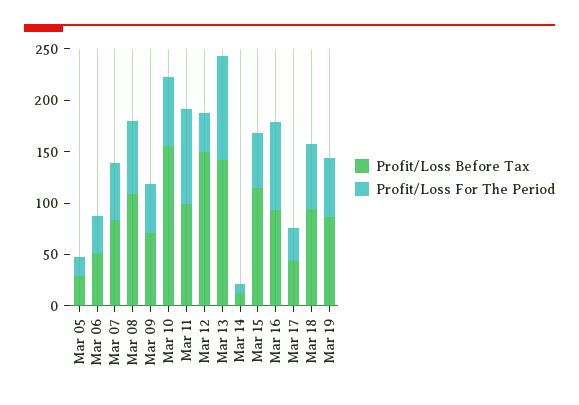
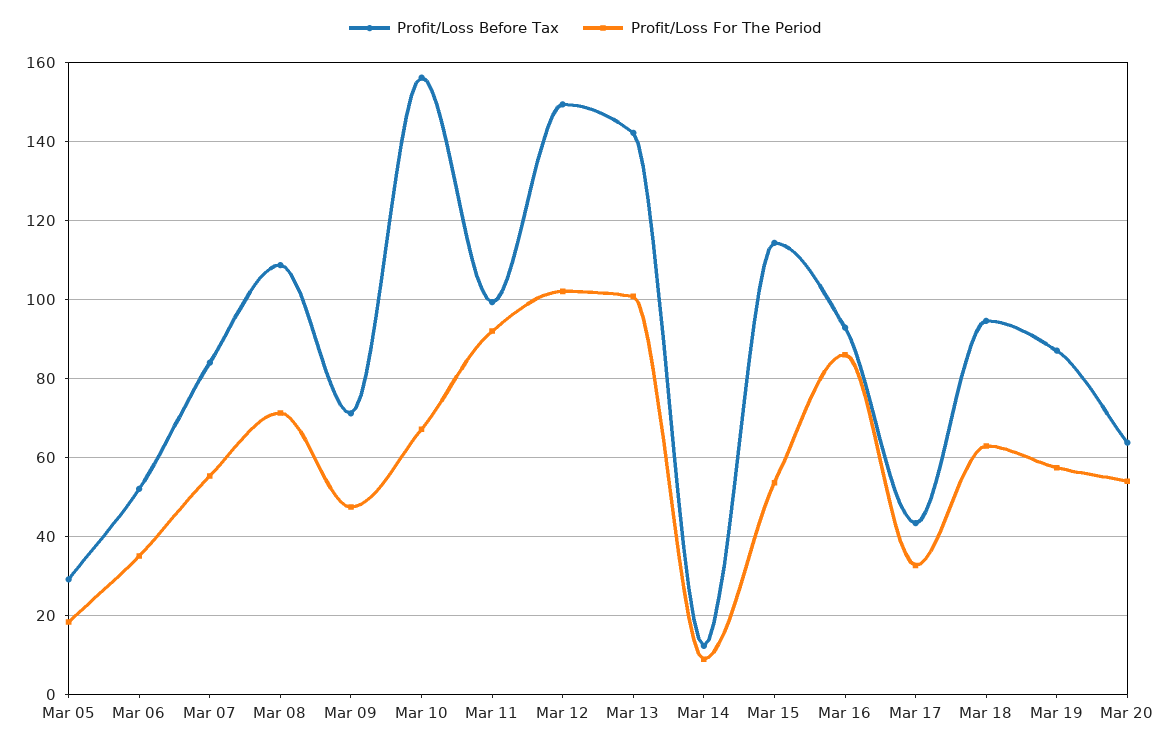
Profit/Loss For The Period, Mar 12: 40 -> 102
Profit/Loss Before Tax, Mar 20: none -> 64
Profit/Loss For The Period, Mar 20: none -> 54

